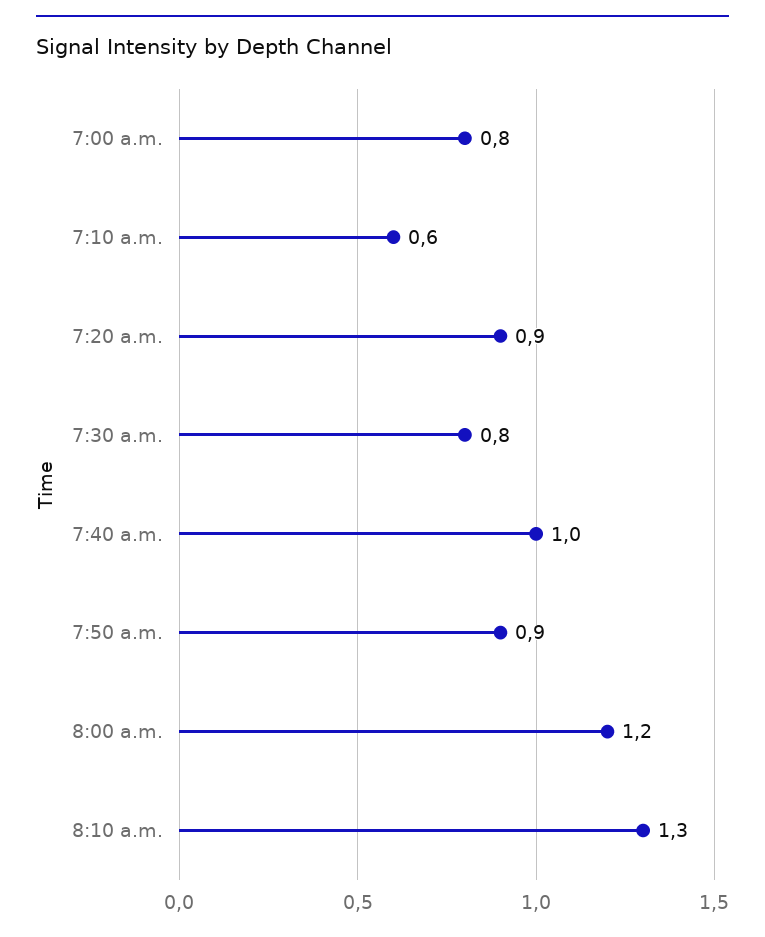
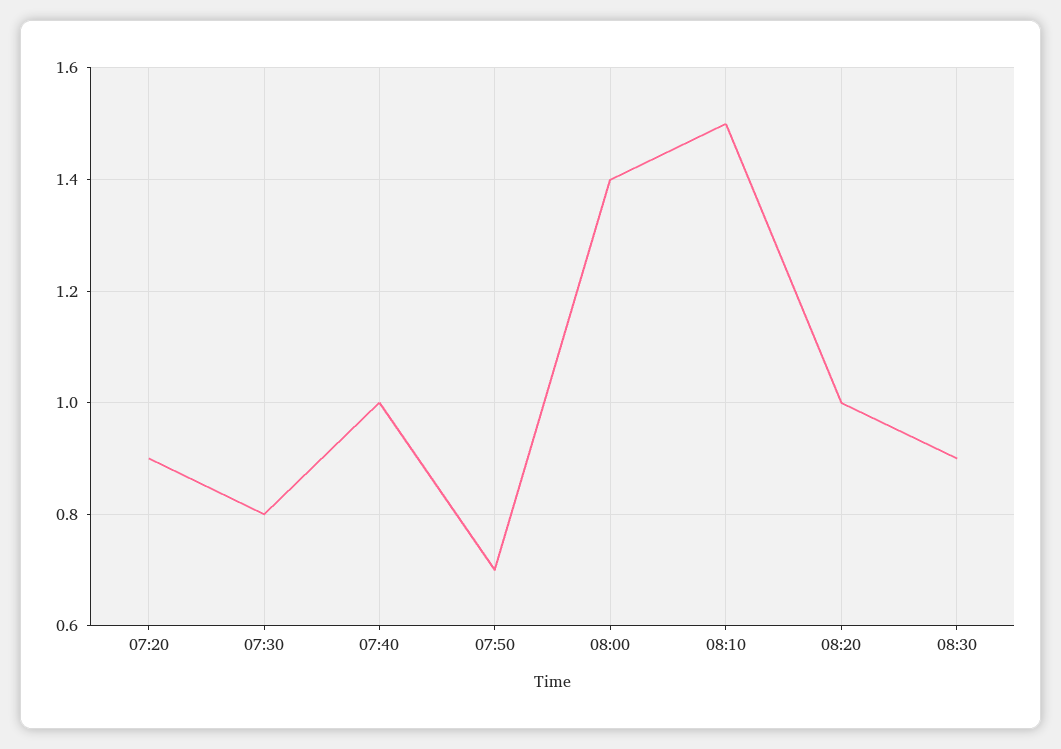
7:00 a.m.: 0.8 -> none
7:10 a.m.: 0.6 -> none
7:50 a.m.: 0.9 -> 0.7
8:00 a.m.: 1.2 -> 1.4
8:10 a.m.: 1.3 -> 1.5
08:20: none -> 1
08:30: none -> 0.9

